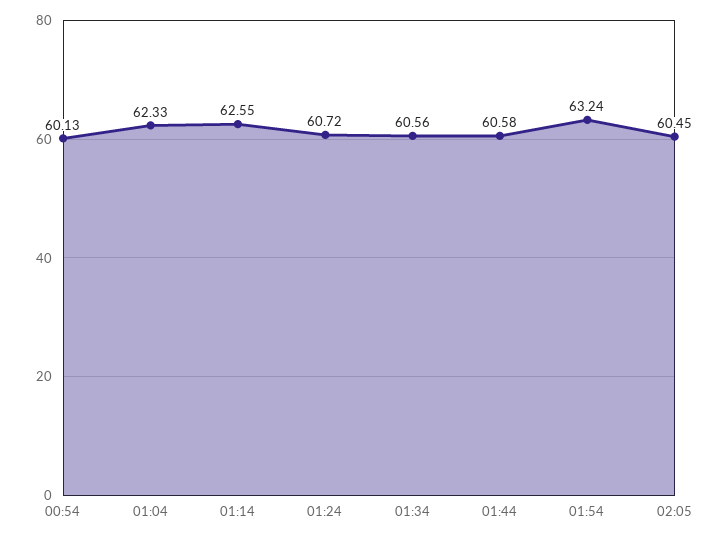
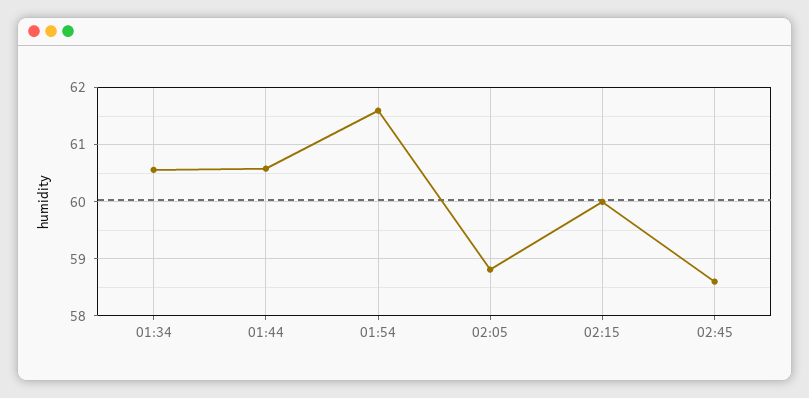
00:54: 60.13 -> none
01:04: 62.33 -> none
01:14: 62.55 -> none
01:24: 60.72 -> none
01:54: 63.24 -> 61.6
02:05: 60.45 -> 58.8
02:15: none -> 60
02:45: none -> 58.6

